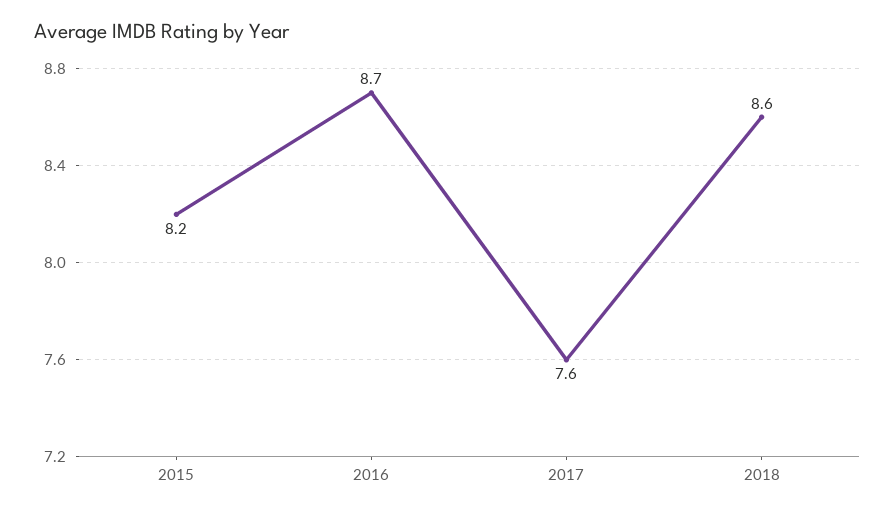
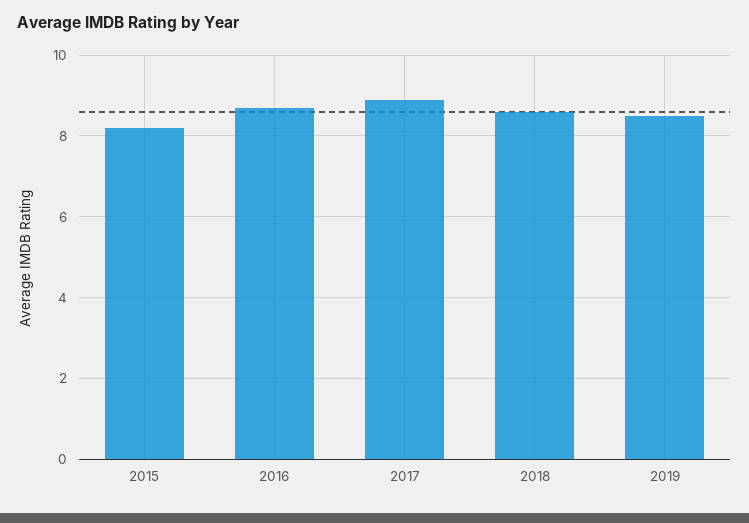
2017: 7.6 -> 9
2019: none -> 8.5

